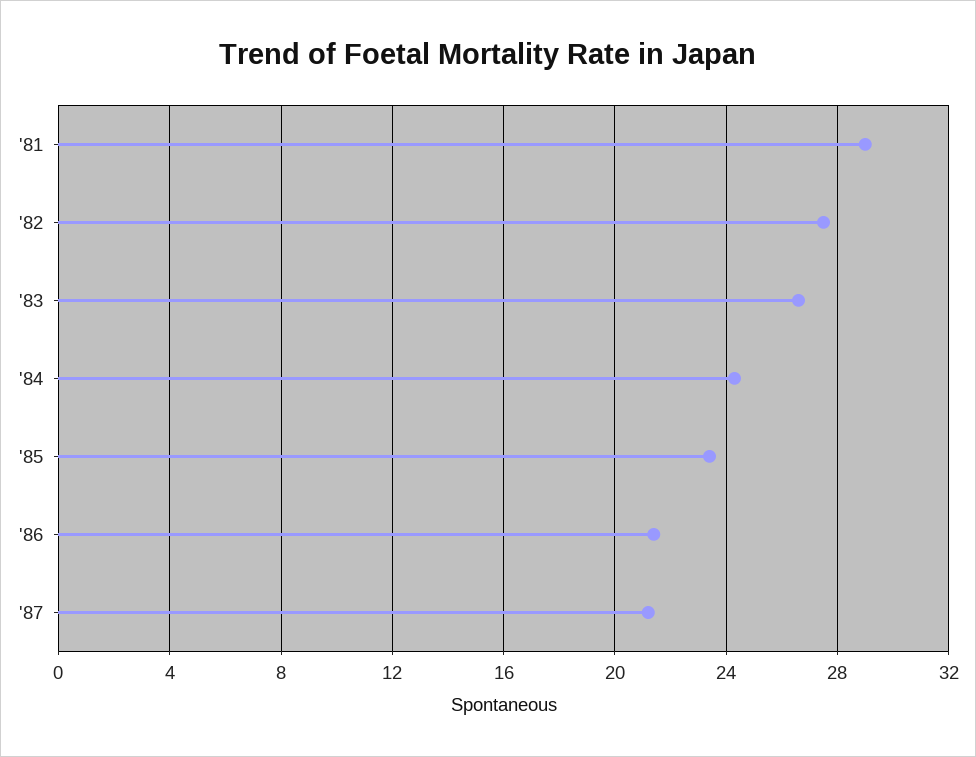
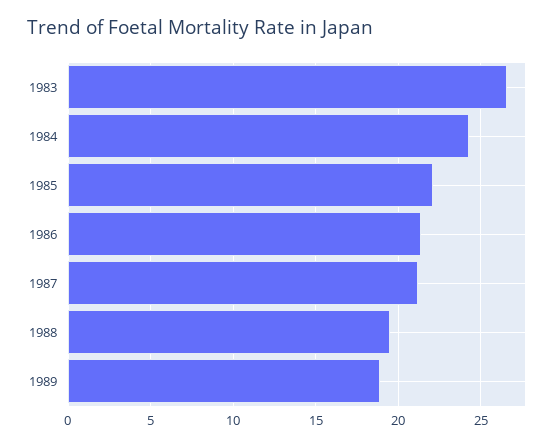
'81: 29 -> none
'82: 27.5 -> none
'85: 23.5 -> 22
1988: none -> 19.5
1989: none -> 19

